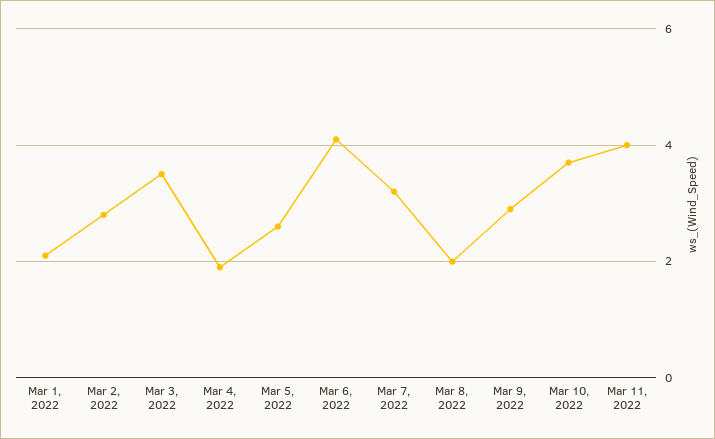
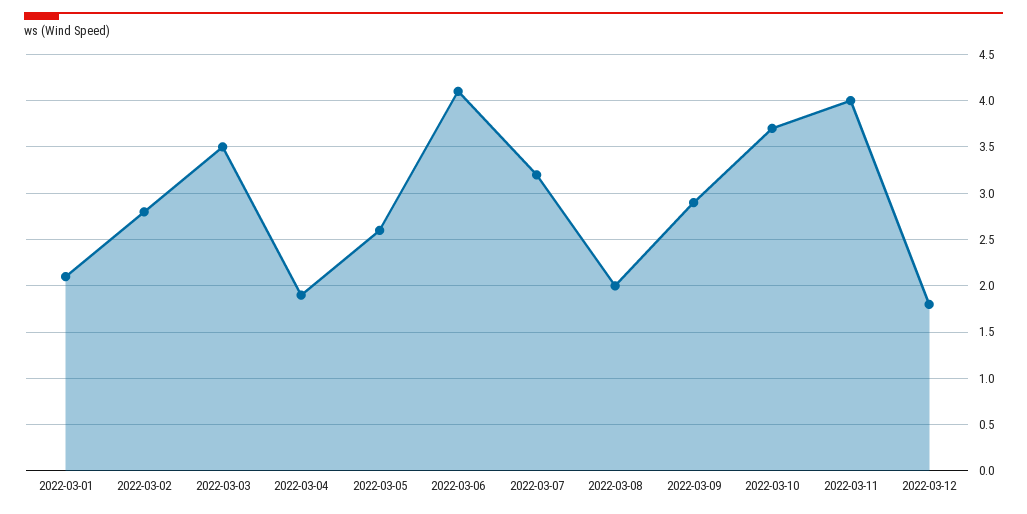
2022-03-12: none -> 1.8

